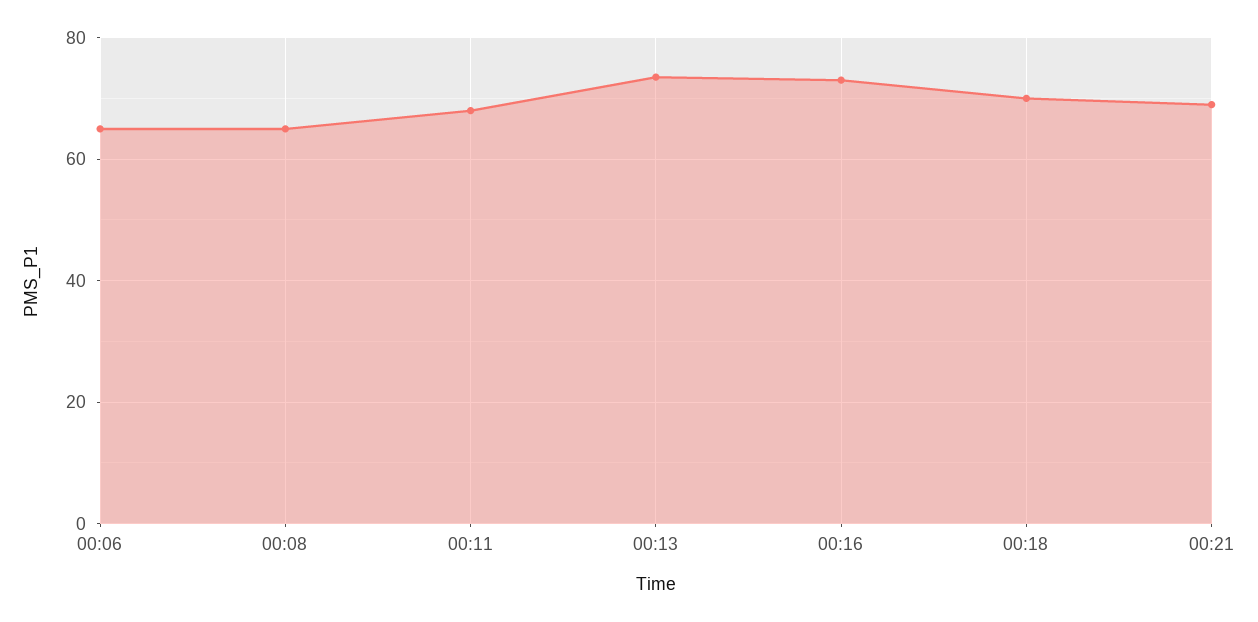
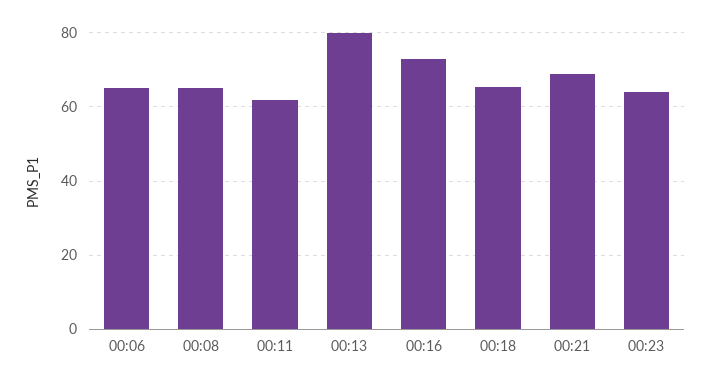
00:11: 68 -> 62
00:13: 74 -> 80
00:18: 70 -> 66
00:23: none -> 64

